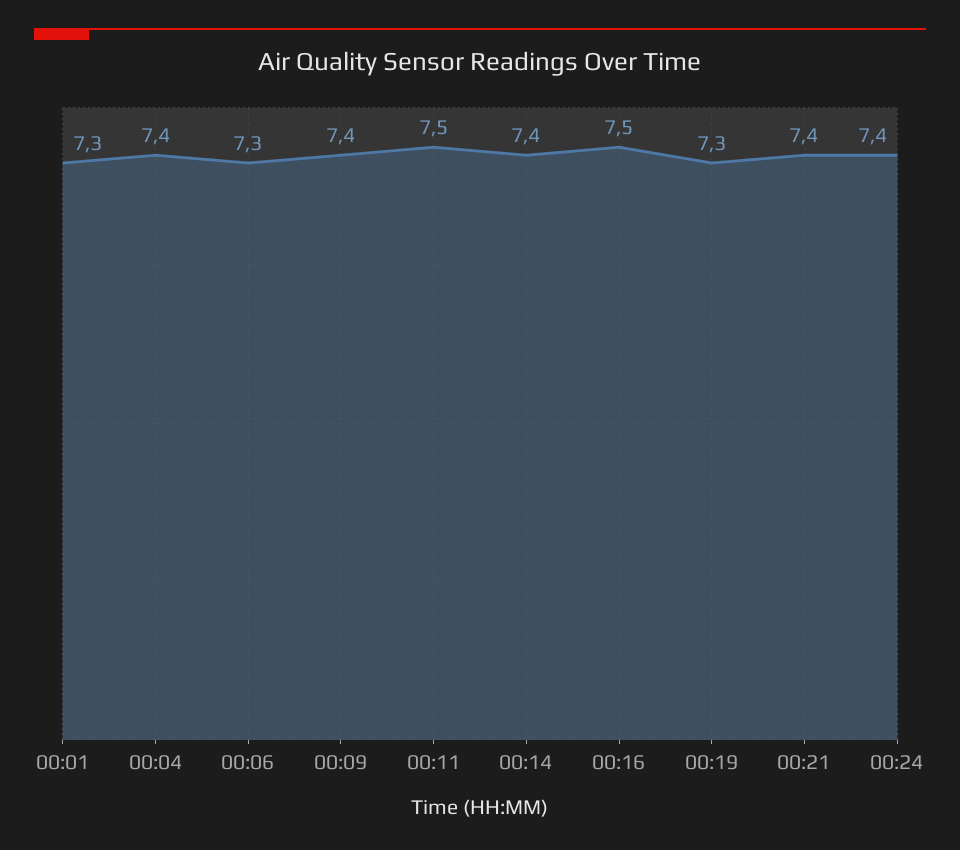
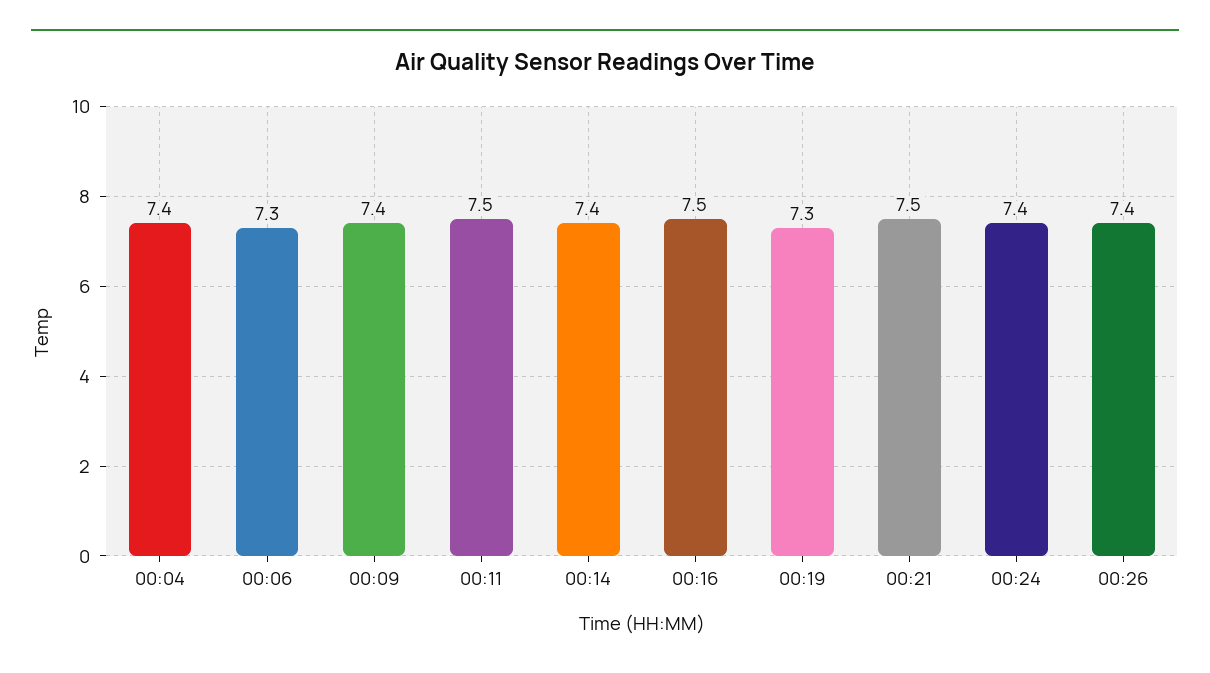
00:01: 7.3 -> none
00:21: 7.4 -> 7.5
00:26: none -> 7.4

